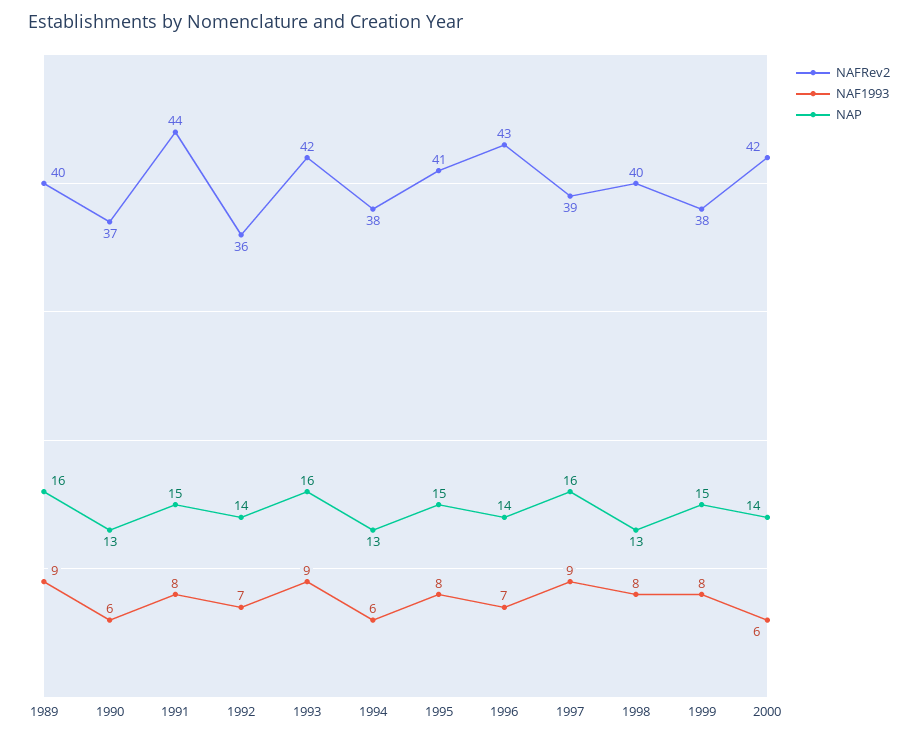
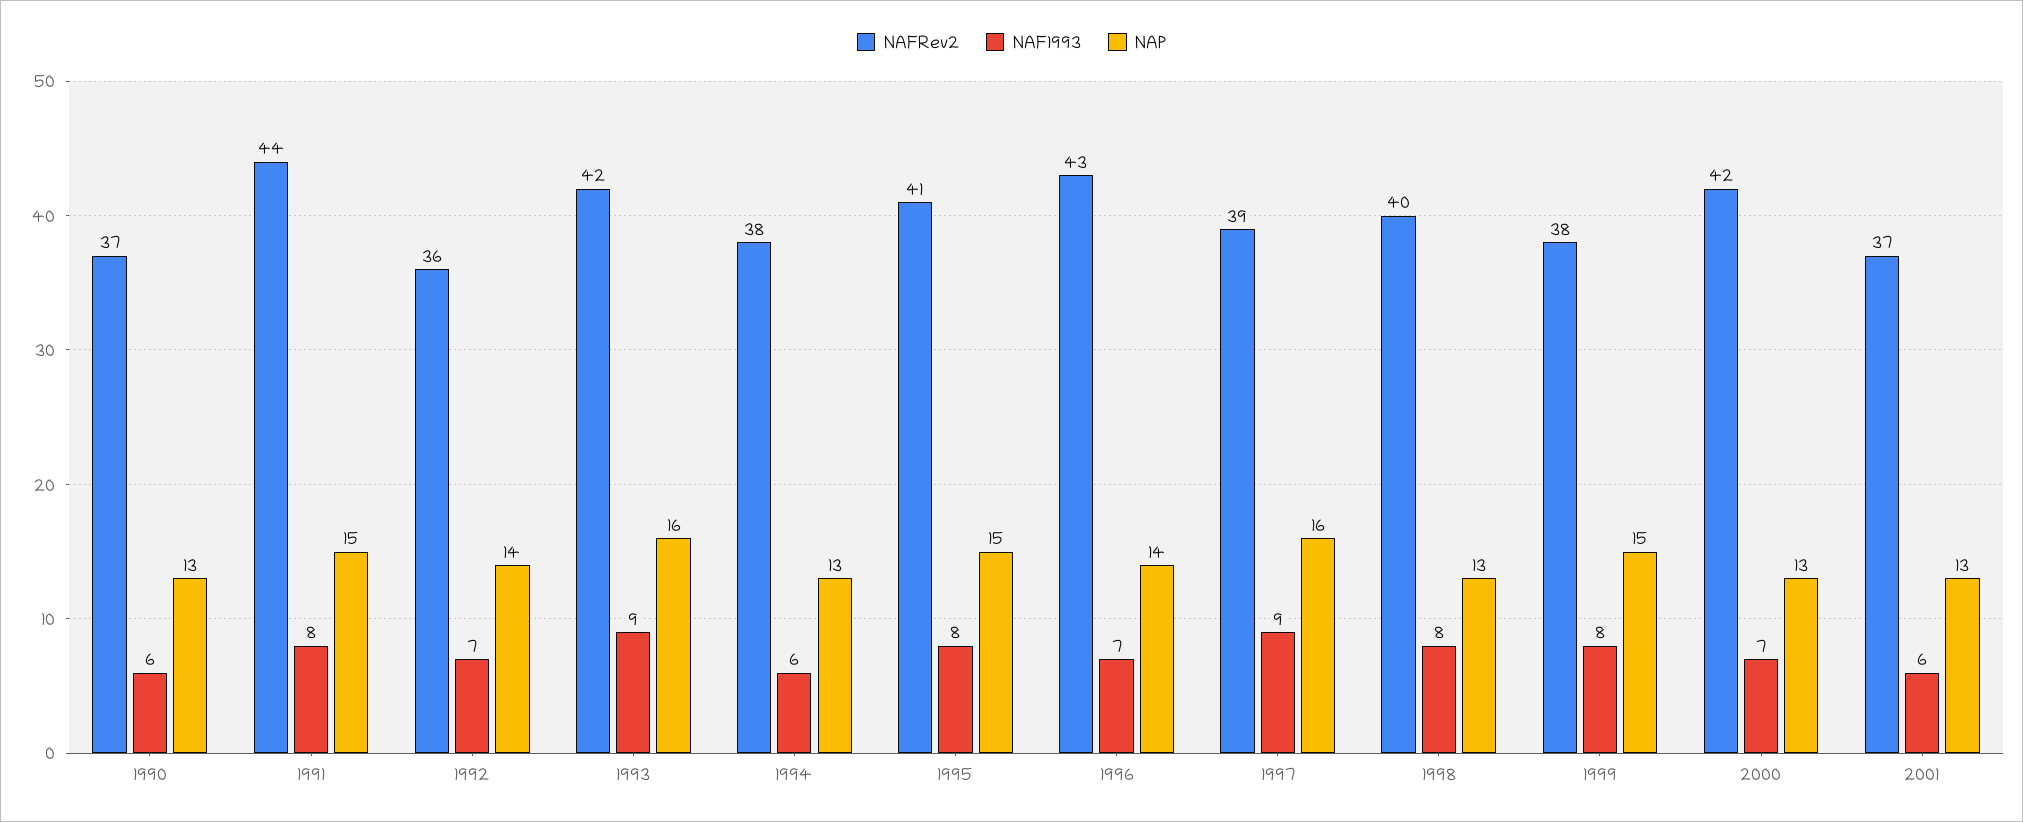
NAFRev2, 1989: 40 -> none
NAF1993, 1989: 9 -> none
NAP, 1989: 16 -> none
NAF1993, 2000: 6 -> 7
NAP, 2000: 14 -> 13
NAFRev2, 2001: none -> 37
NAF1993, 2001: none -> 6
NAP, 2001: none -> 13

